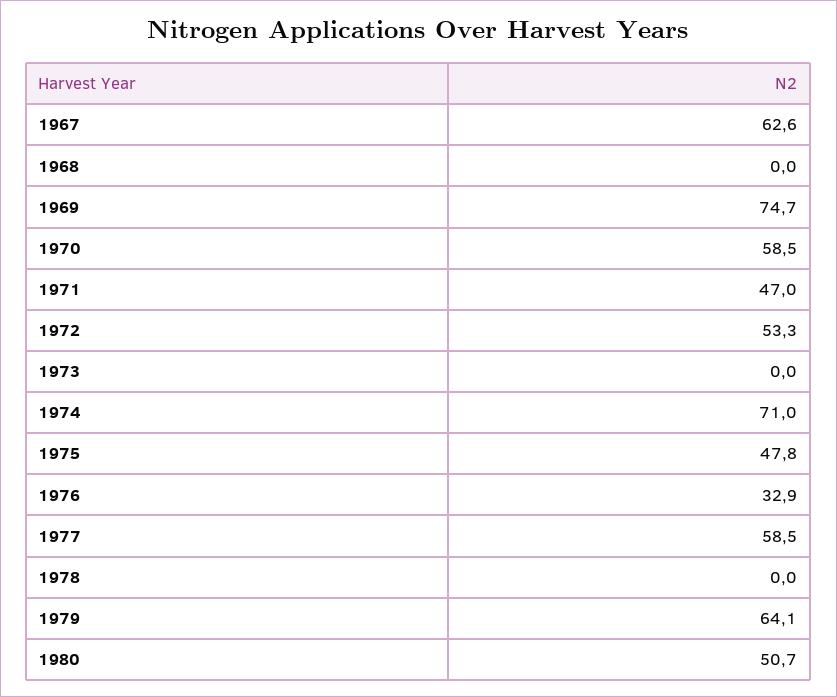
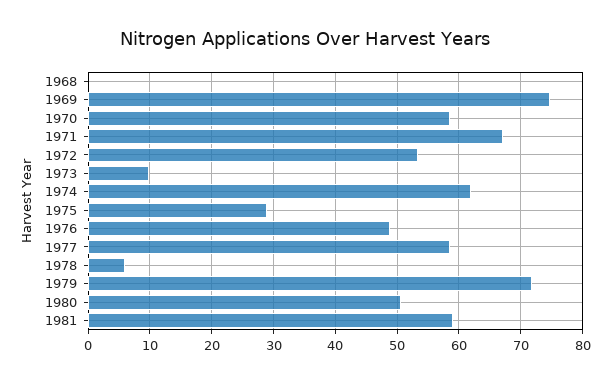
1967: 62.6 -> none
1971: 47 -> 67
1973: 0 -> 10
1974: 71 -> 62
1975: 47.8 -> 29
1976: 32.9 -> 49
1978: 0 -> 6
1979: 64.1 -> 72
1981: none -> 59

